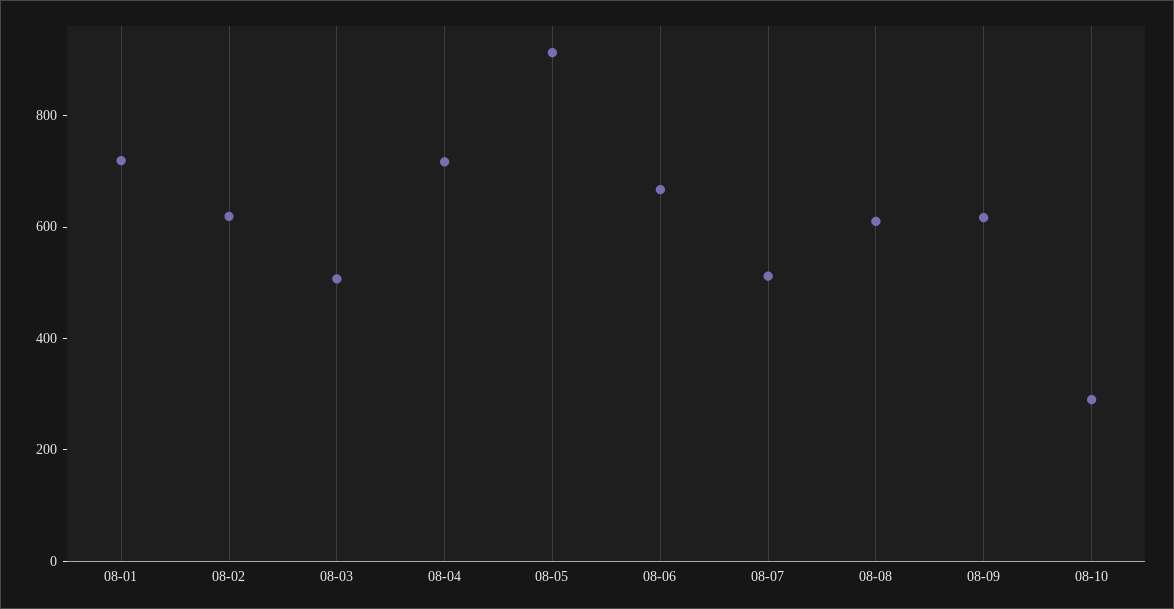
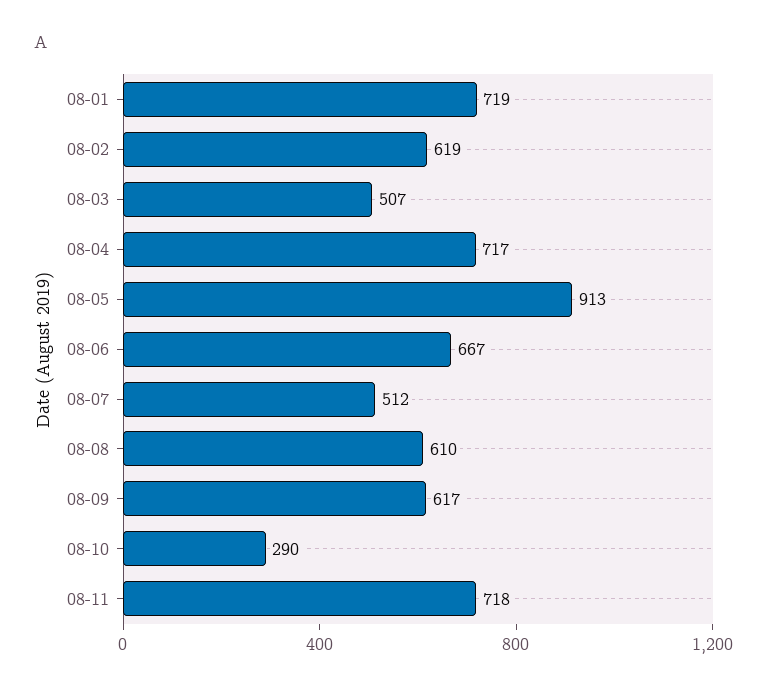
08-11: none -> 718

